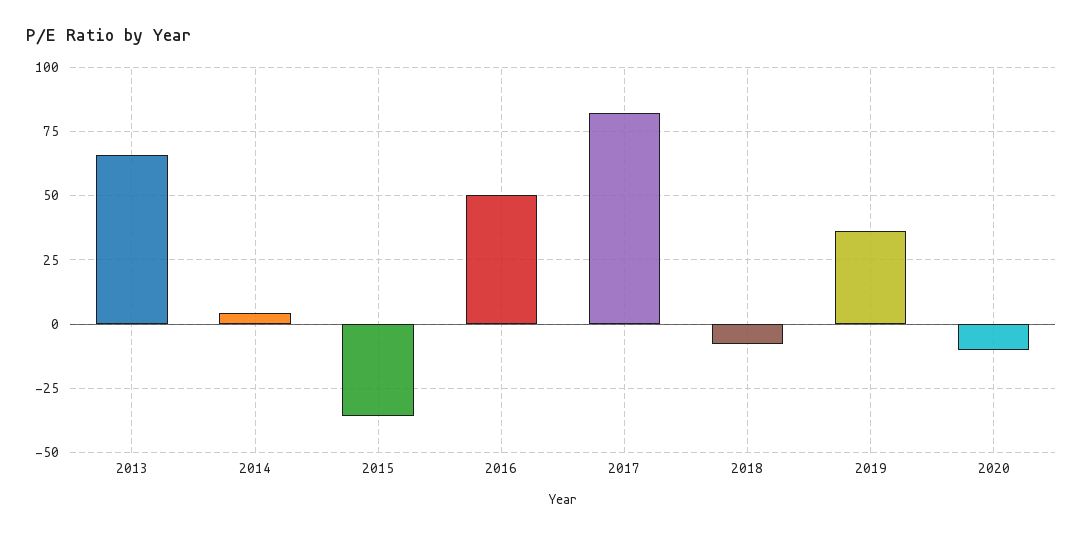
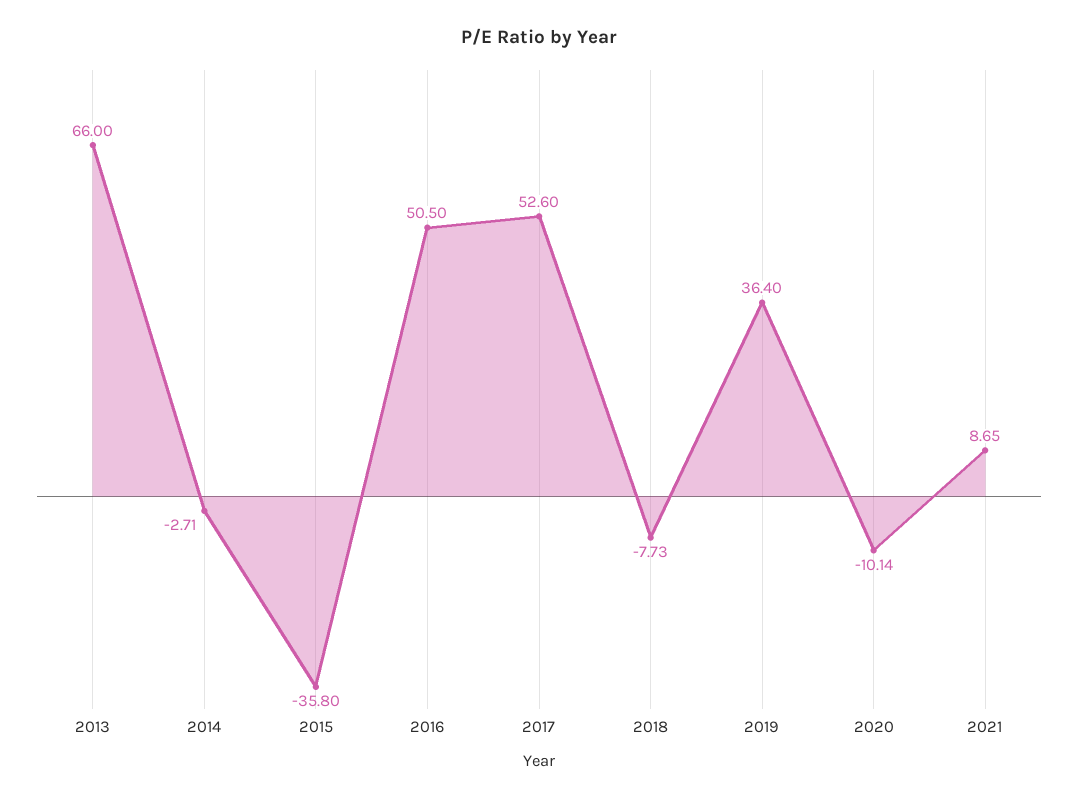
2014: 5 -> -2.71
2017: 82.5 -> 52.6
2021: none -> 8.65

